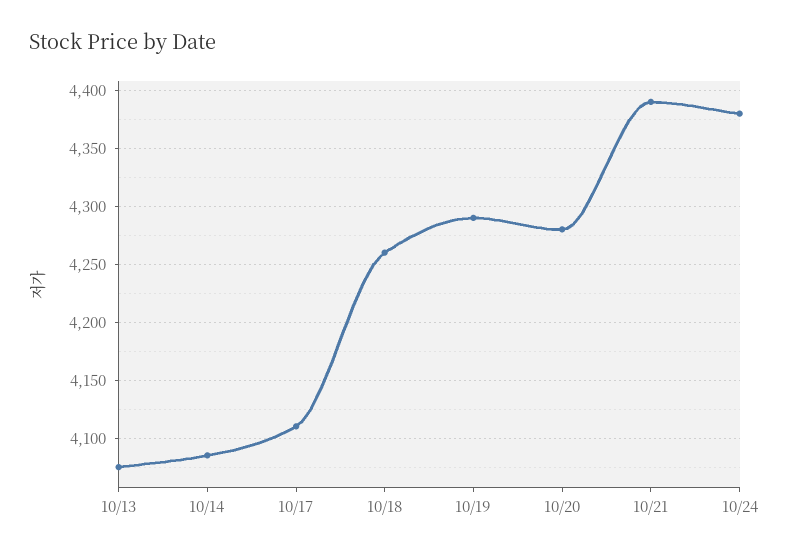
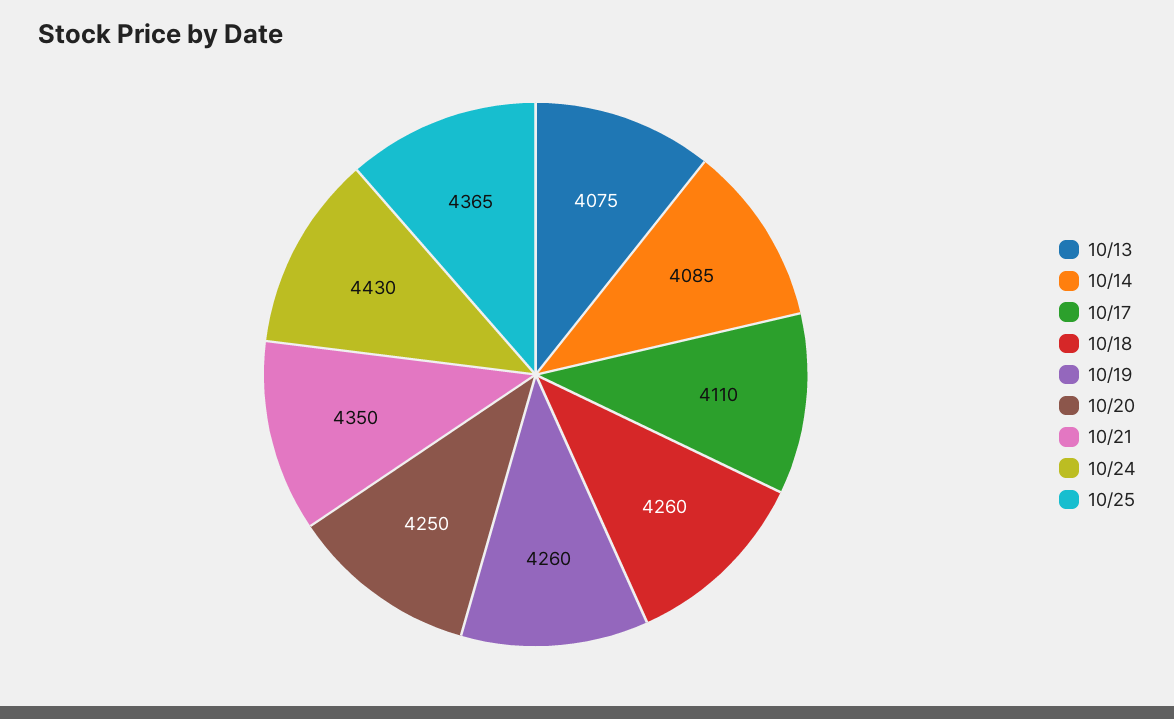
10/19: 4290 -> 4260
10/20: 4280 -> 4250
10/21: 4390 -> 4350
10/24: 4380 -> 4430
10/25: none -> 4365

